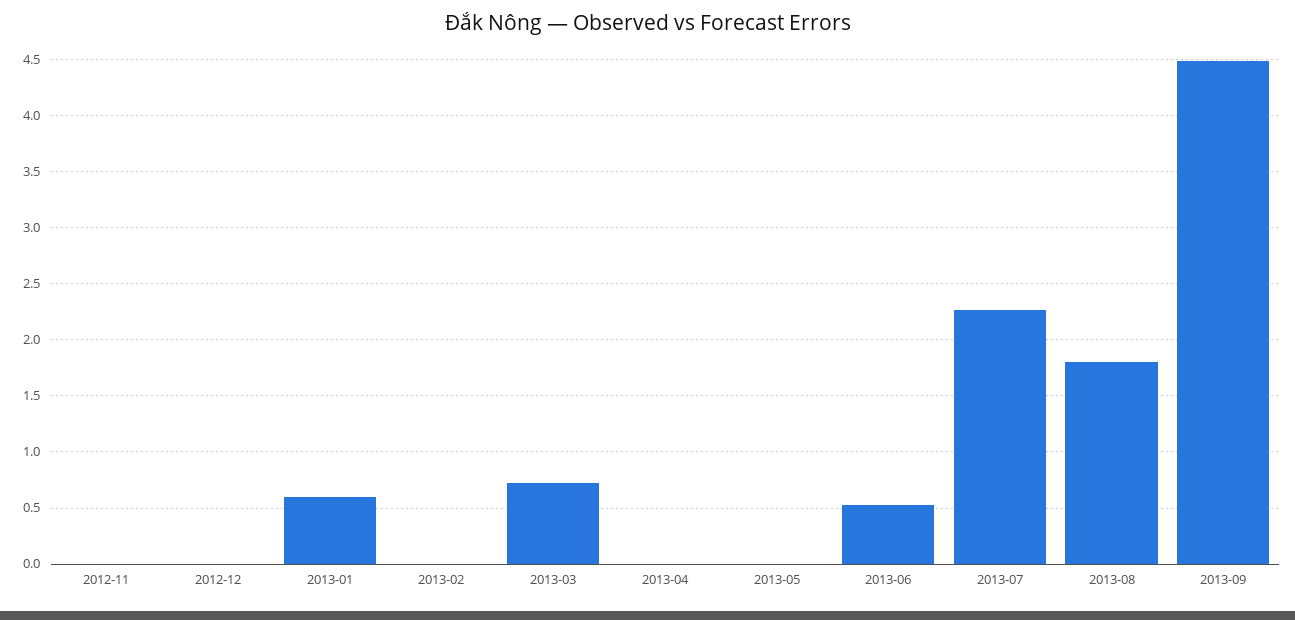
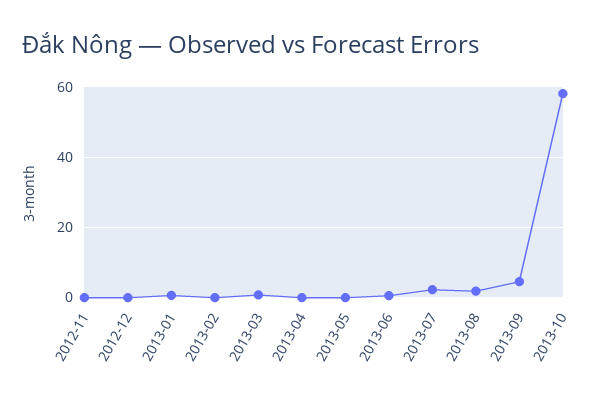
2013-10: none -> 58

